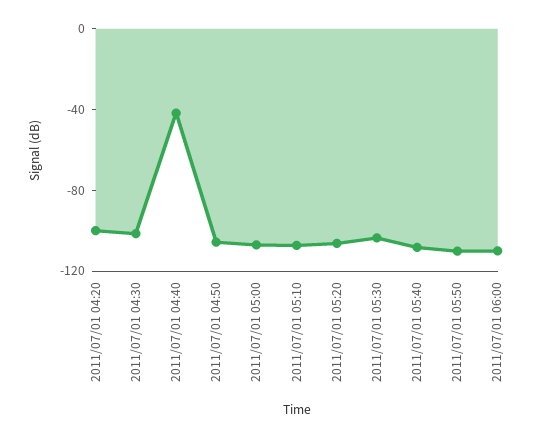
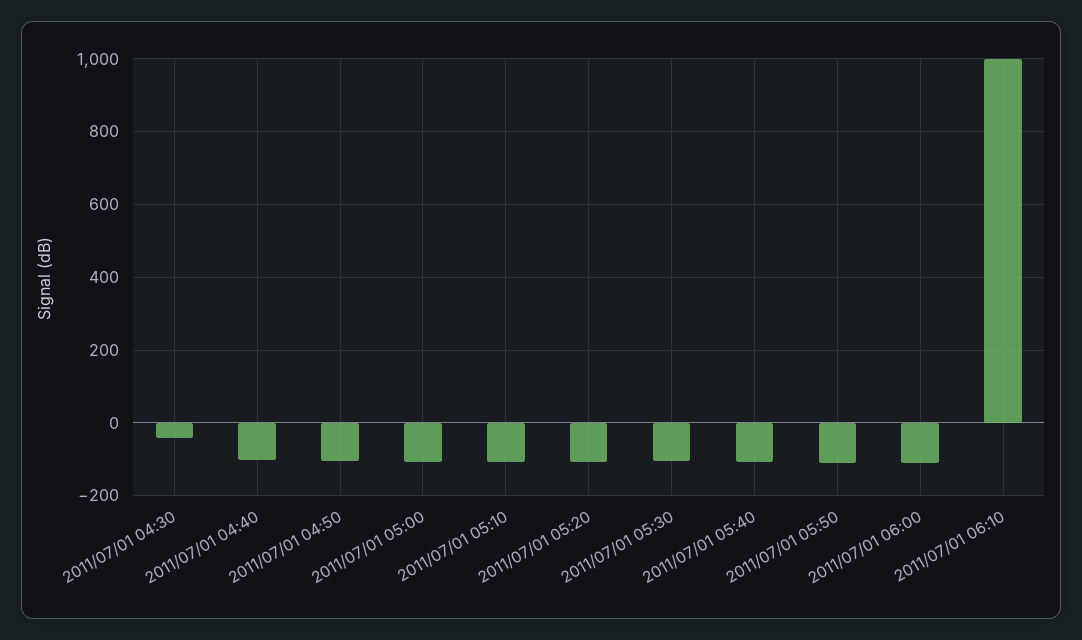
2011/07/01 04:20: -100 -> none
2011/07/01 04:30: -100 -> -40
2011/07/01 04:40: -40 -> -100
2011/07/01 06:10: none -> 1000

